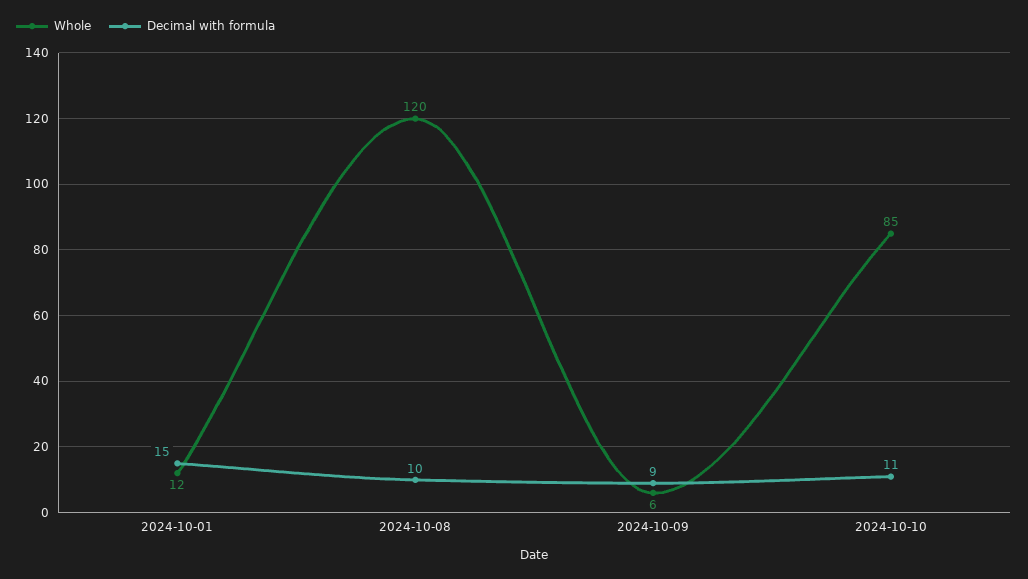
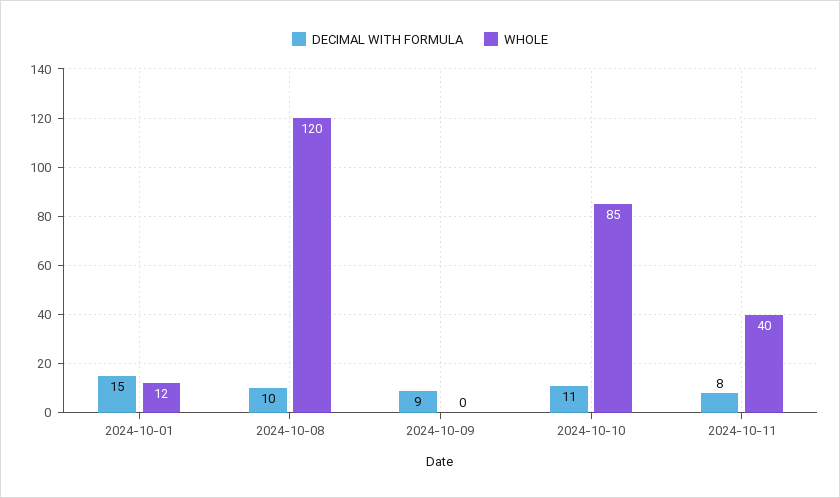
Whole, 2024-10-09: 6 -> 0
Decimal with formula, 2024-10-11: none -> 8
Whole, 2024-10-11: none -> 40

